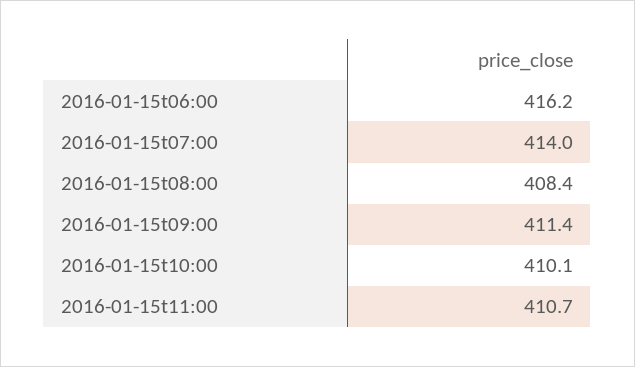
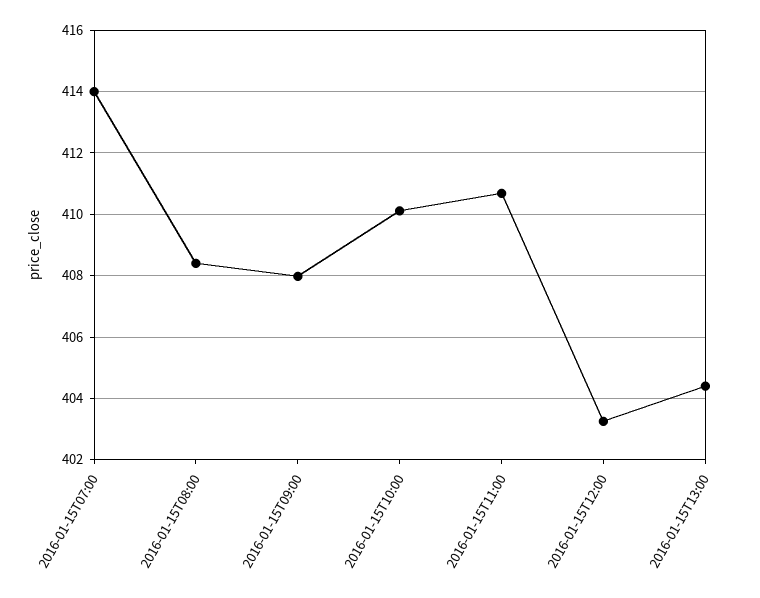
2016-01-15t06:00: 416.2 -> none
2016-01-15t09:00: 411.4 -> 408
2016-01-15T12:00: none -> 403.2
2016-01-15T13:00: none -> 404.4

